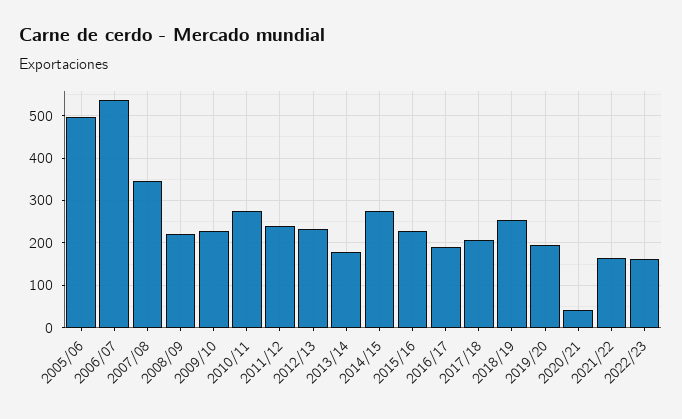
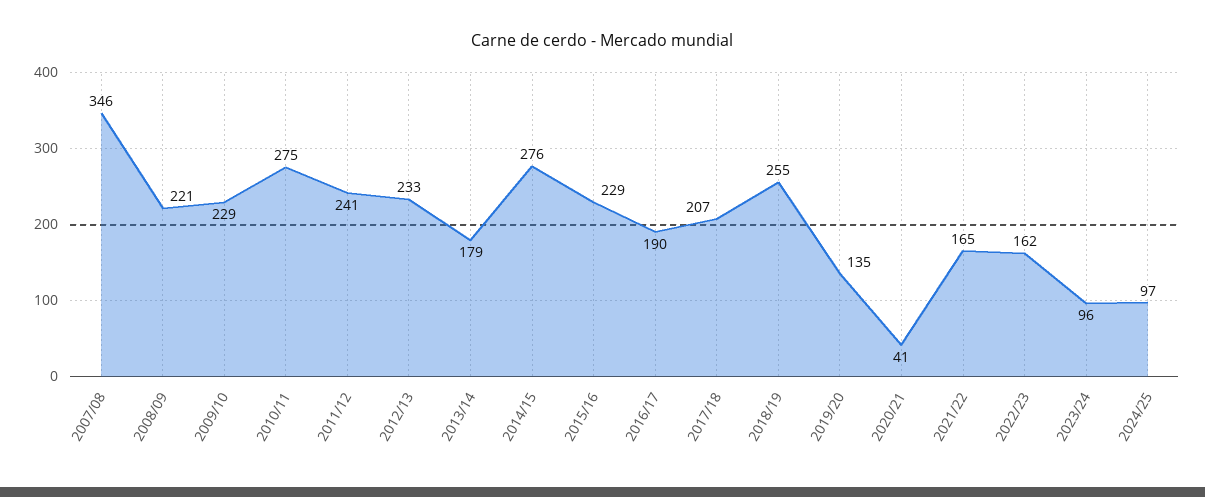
2005/06: 500 -> none
2006/07: 540 -> none
2019/20: 200 -> 135
2023/24: none -> 96
2024/25: none -> 97

